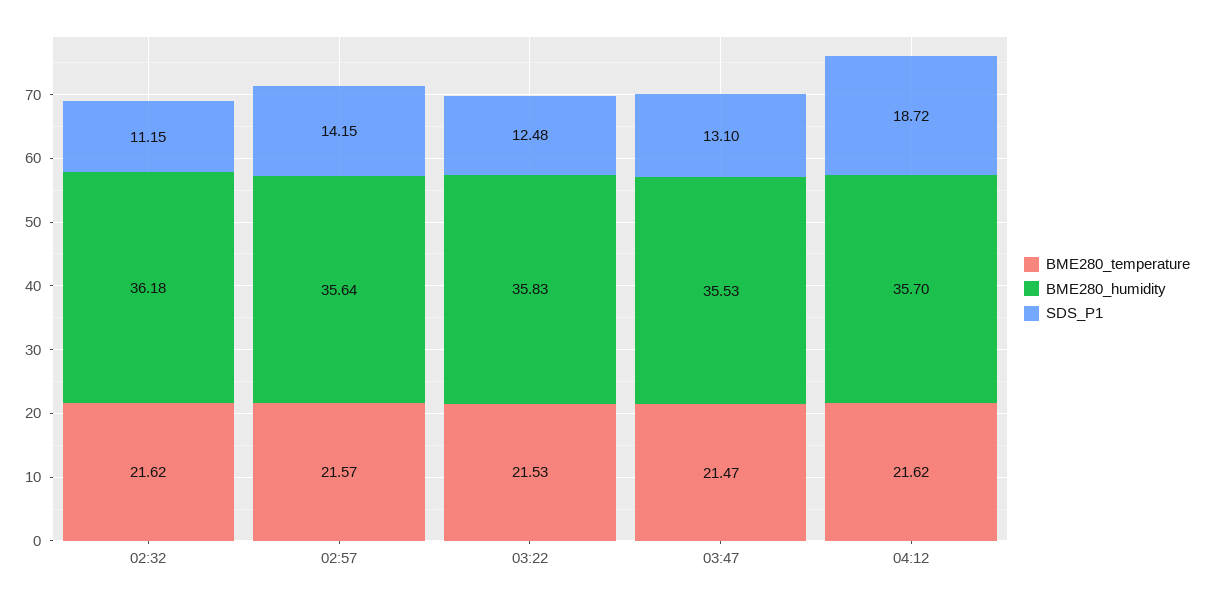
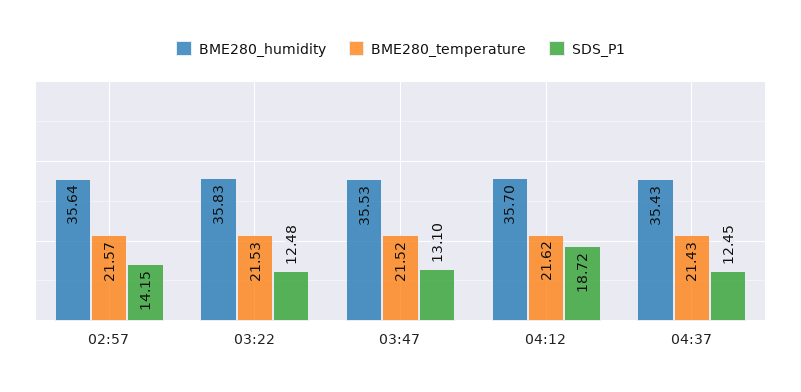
BME280_temperature, 02:32: 21.62 -> none
BME280_humidity, 02:32: 36.18 -> none
SDS_P1, 02:32: 11.15 -> none
BME280_temperature, 03:47: 21.47 -> 21.52
BME280_humidity, 04:37: none -> 35.43
BME280_temperature, 04:37: none -> 21.43
SDS_P1, 04:37: none -> 12.45

